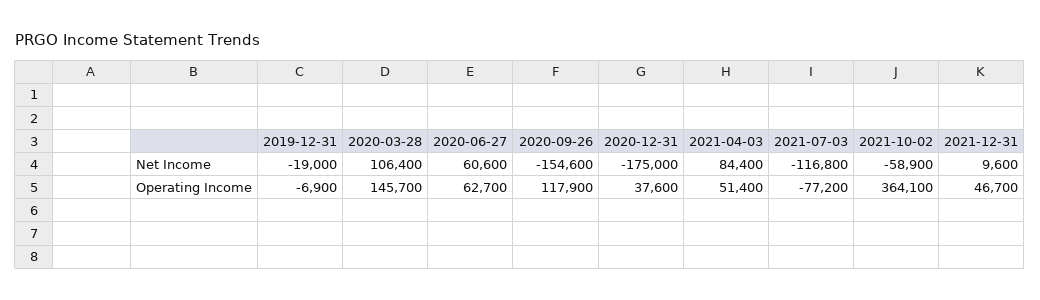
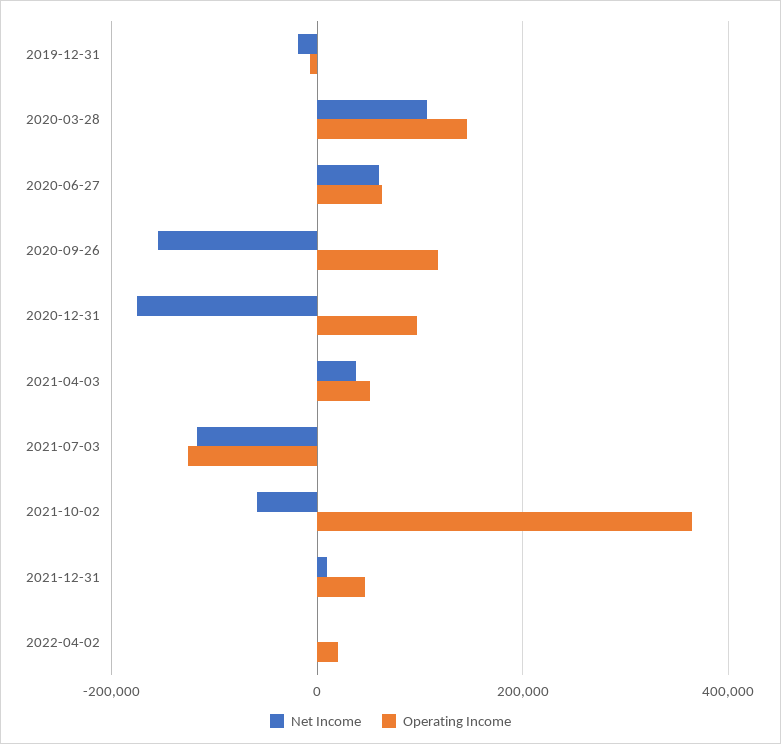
Net Income, 2021-04-03: 84400 -> 40000
Operating Income, 2020-12-31: 37600 -> 100000
Operating Income, 2021-07-03: -77200 -> -120000
Net Income, 2022-04-02: none -> 0
Operating Income, 2022-04-02: none -> 20000

